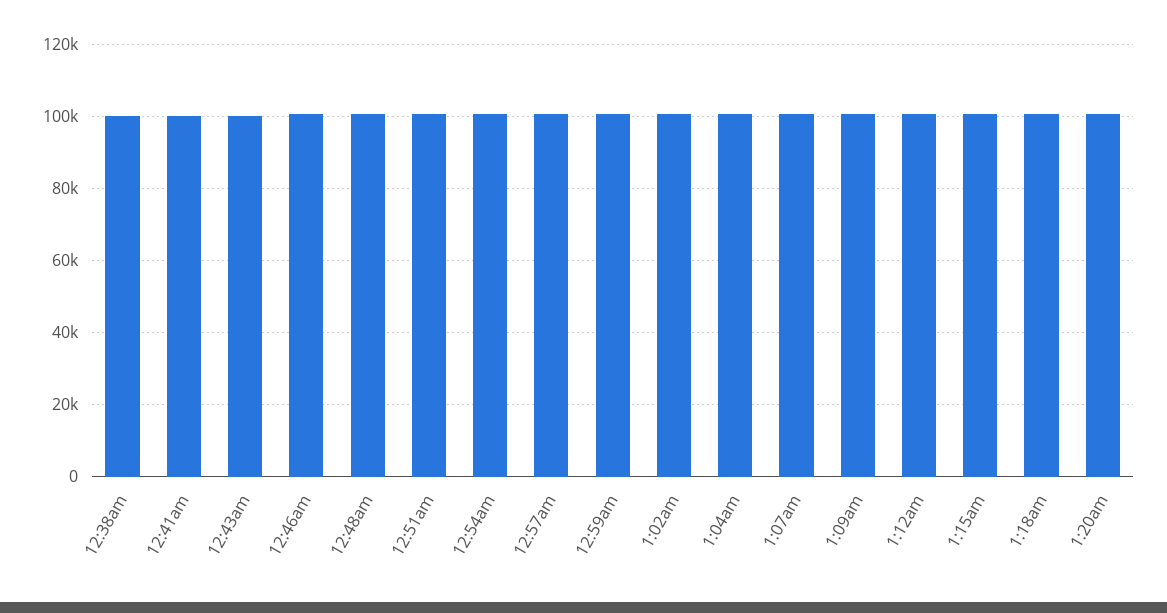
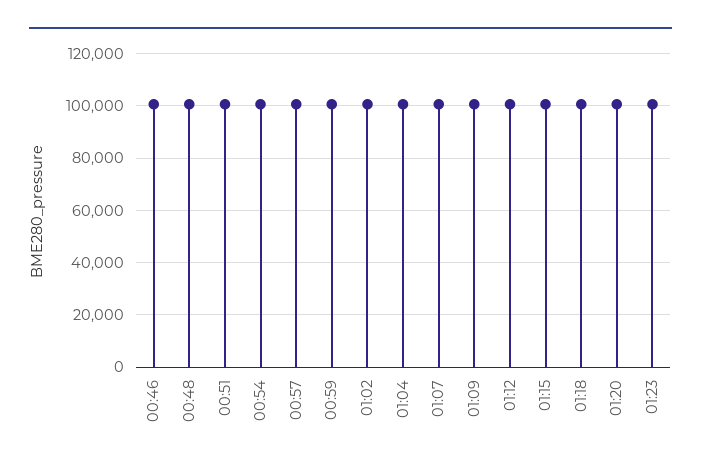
12:38am: 100000 -> none
12:41am: 100000 -> none
12:43am: 100000 -> none
01:23: none -> 100000

